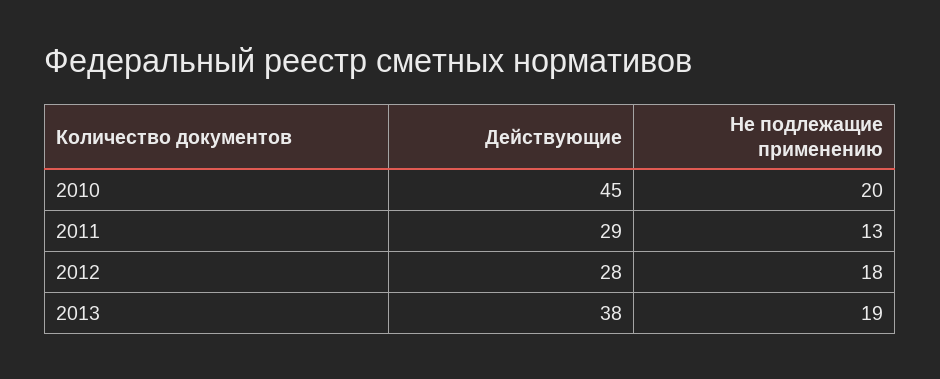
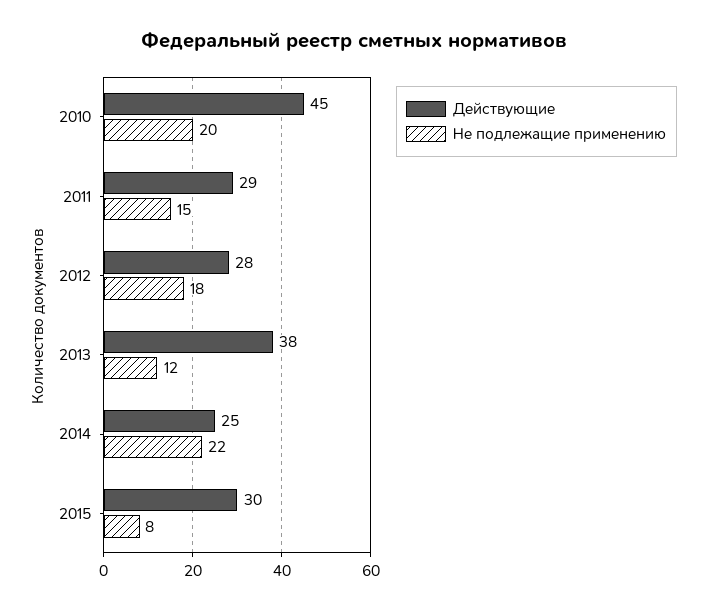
Не подлежащие применению, 2011: 13 -> 15
Не подлежащие применению, 2013: 19 -> 12
Действующие, 2014: none -> 25
Не подлежащие применению, 2014: none -> 22
Действующие, 2015: none -> 30
Не подлежащие применению, 2015: none -> 8

